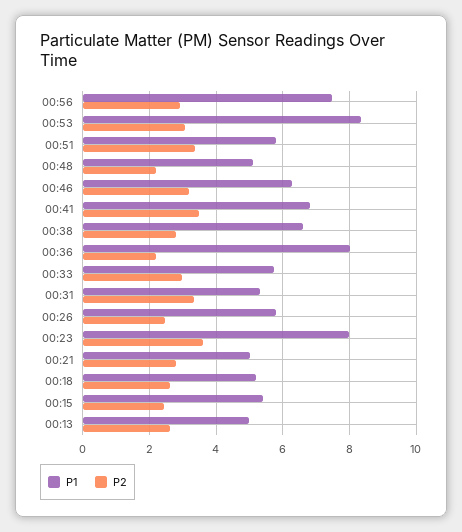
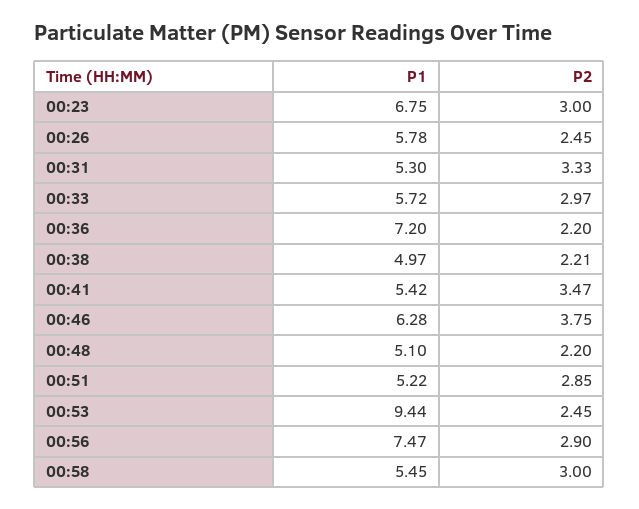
P1, 00:53: 8.4 -> 9.44
P2, 00:53: 3 -> 2.45
P1, 00:51: 5.8 -> 5.22
P2, 00:51: 3.4 -> 2.85
P2, 00:46: 3.2 -> 3.75
P1, 00:41: 6.8 -> 5.42
P1, 00:38: 6.6 -> 4.97
P2, 00:38: 2.8 -> 2.21
P1, 00:36: 8 -> 7.2
P1, 00:23: 8 -> 6.75
P2, 00:23: 3.6 -> 3
P1, 00:21: 5 -> none
P2, 00:21: 2.8 -> none
P1, 00:18: 5.2 -> none
P2, 00:18: 2.6 -> none
P1, 00:15: 5.4 -> none
P2, 00:15: 2.4 -> none
P1, 00:13: 5 -> none
P2, 00:13: 2.6 -> none
P1, 00:58: none -> 5.45
P2, 00:58: none -> 3

